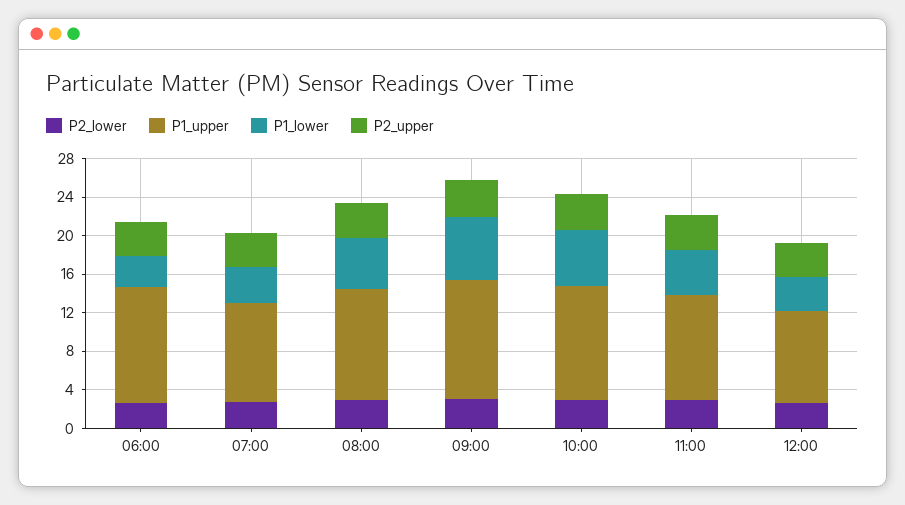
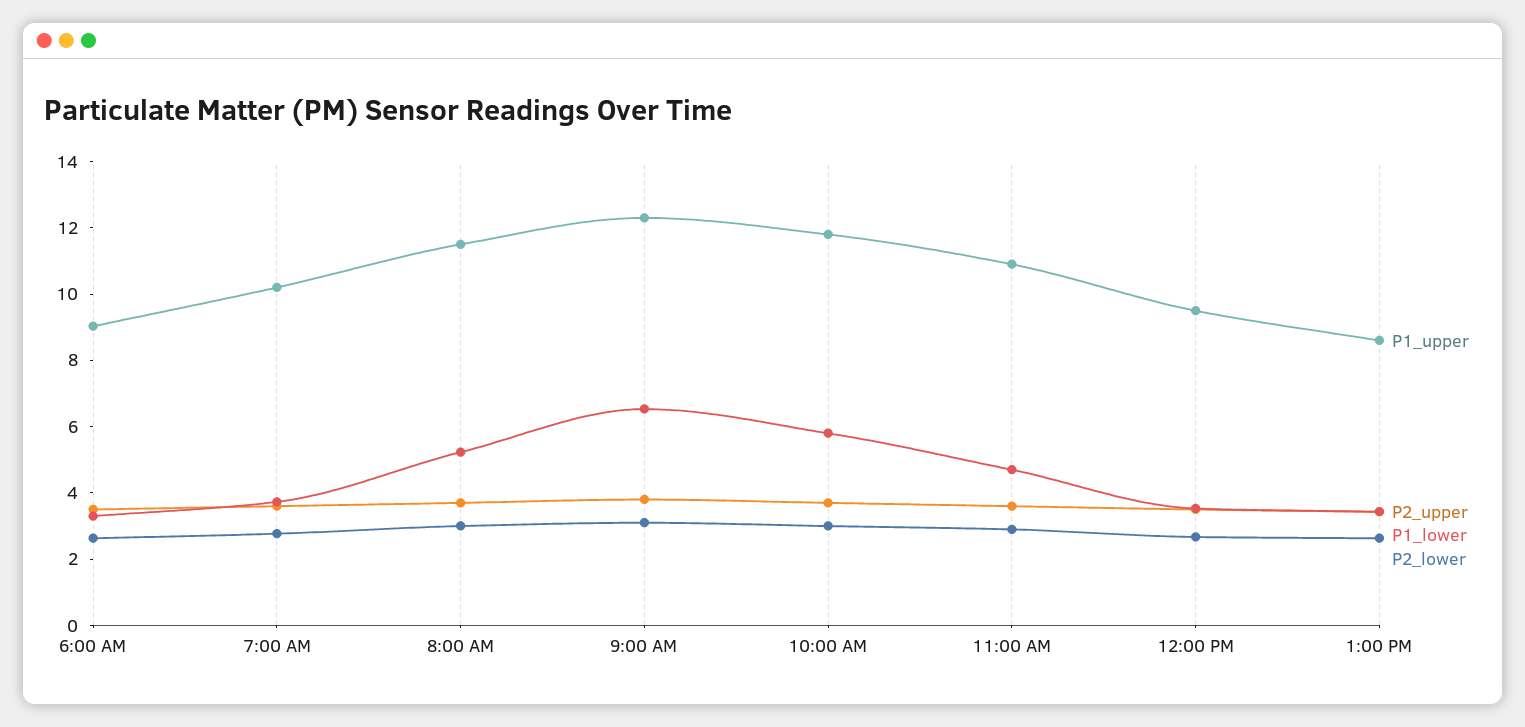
P1_upper, 06:00: 12 -> 9
P1_upper, 1:00 PM: none -> 8.5
P2_upper, 1:00 PM: none -> 3.5
P1_lower, 1:00 PM: none -> 3.5
P2_lower, 1:00 PM: none -> 2.5

